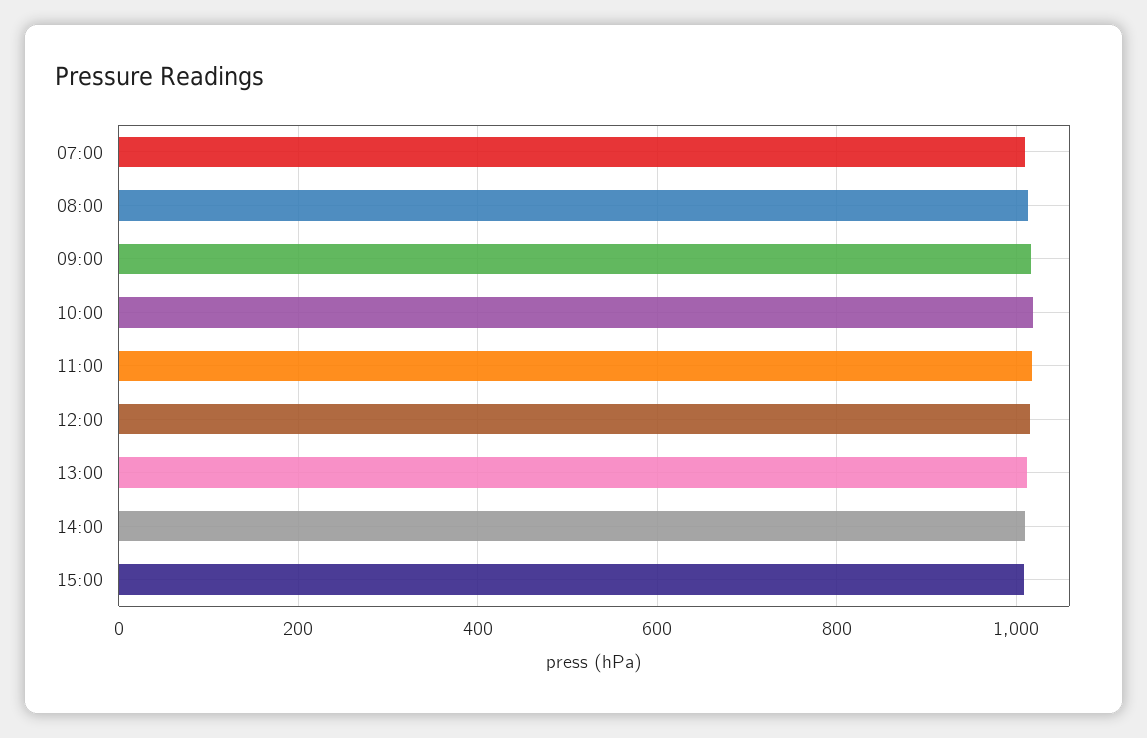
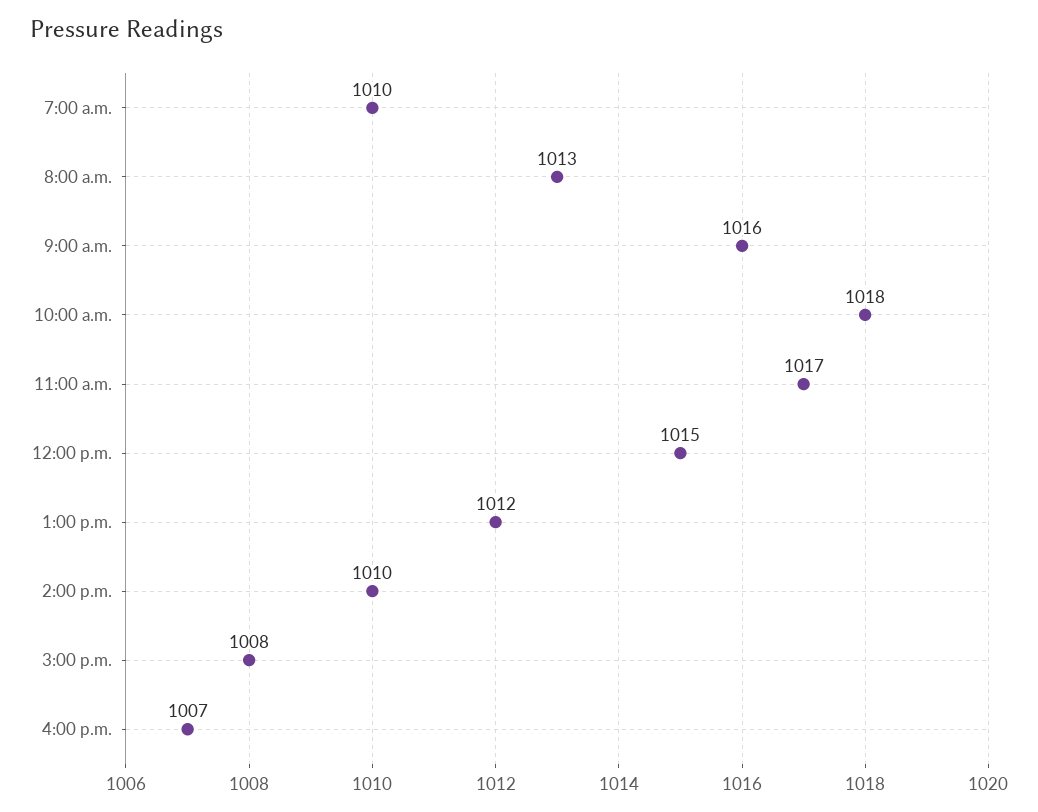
4:00 p.m.: none -> 1007

